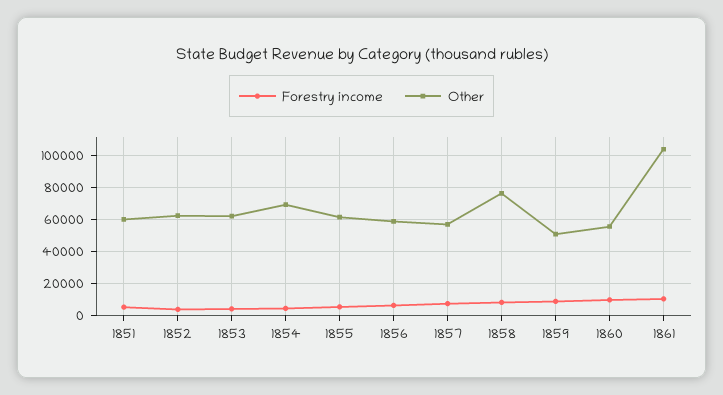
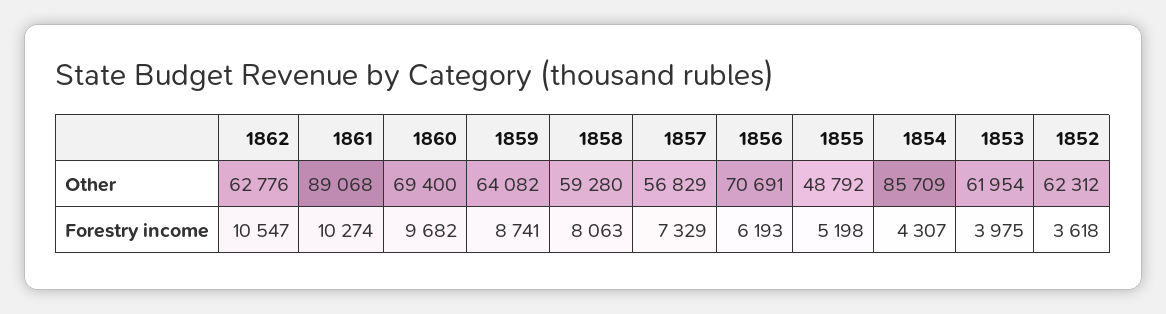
Forestry income, 1851: 5000 -> none
Other, 1851: 60000 -> none
Other, 1854: 70000 -> 85709
Other, 1855: 60000 -> 48792
Other, 1856: 60000 -> 70691
Other, 1858: 75000 -> 59280
Other, 1859: 50000 -> 64082
Other, 1860: 55000 -> 69400
Other, 1861: 105000 -> 89068
Other, 1862: none -> 62776
Forestry income, 1862: none -> 10547

